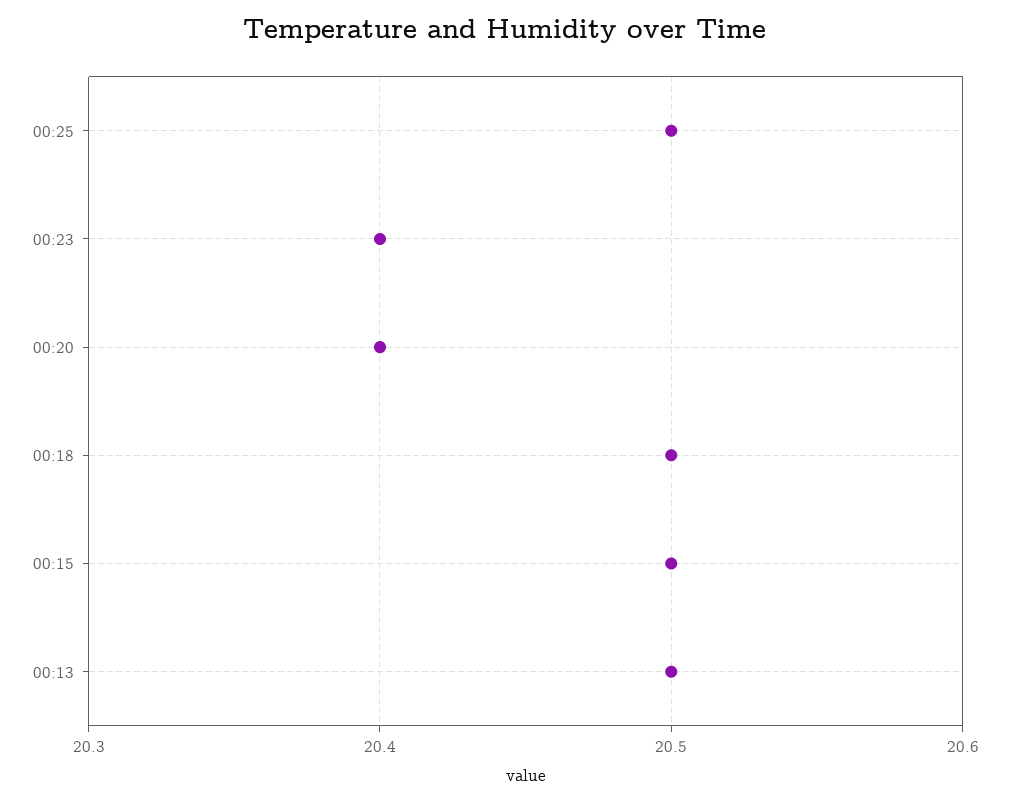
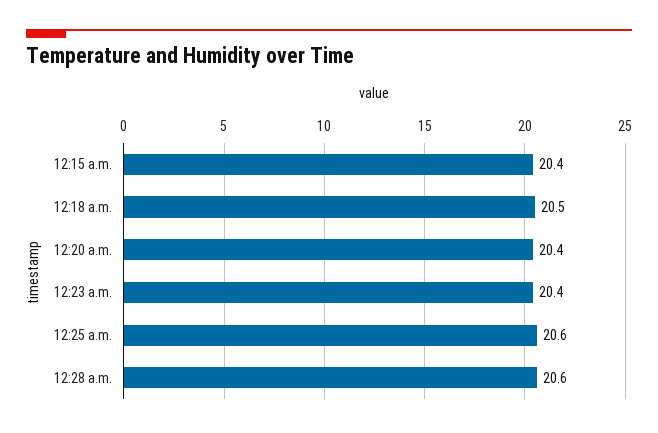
00:25: 20.5 -> 20.6
00:15: 20.5 -> 20.4
00:13: 20.5 -> none
12:28 a.m.: none -> 20.6

